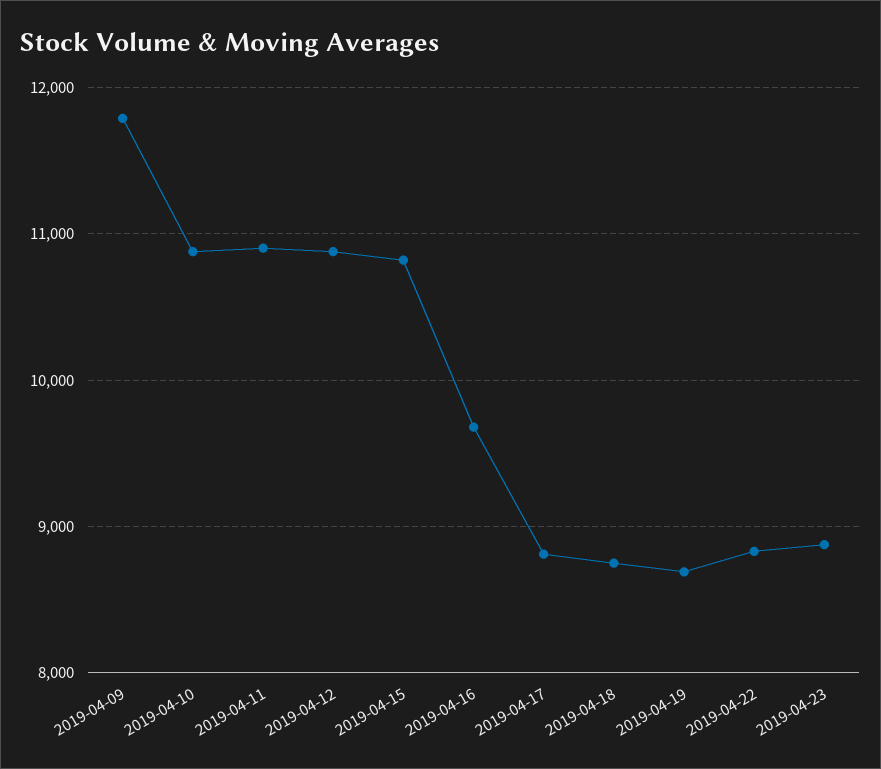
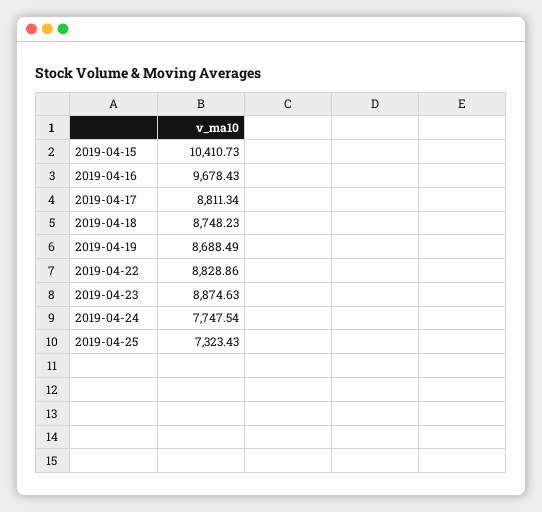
2019-04-09: 11800 -> none
2019-04-10: 10900 -> none
2019-04-11: 10900 -> none
2019-04-12: 10900 -> none
2019-04-15: 10800 -> 10410.73
2019-04-24: none -> 7747.54
2019-04-25: none -> 7323.43

